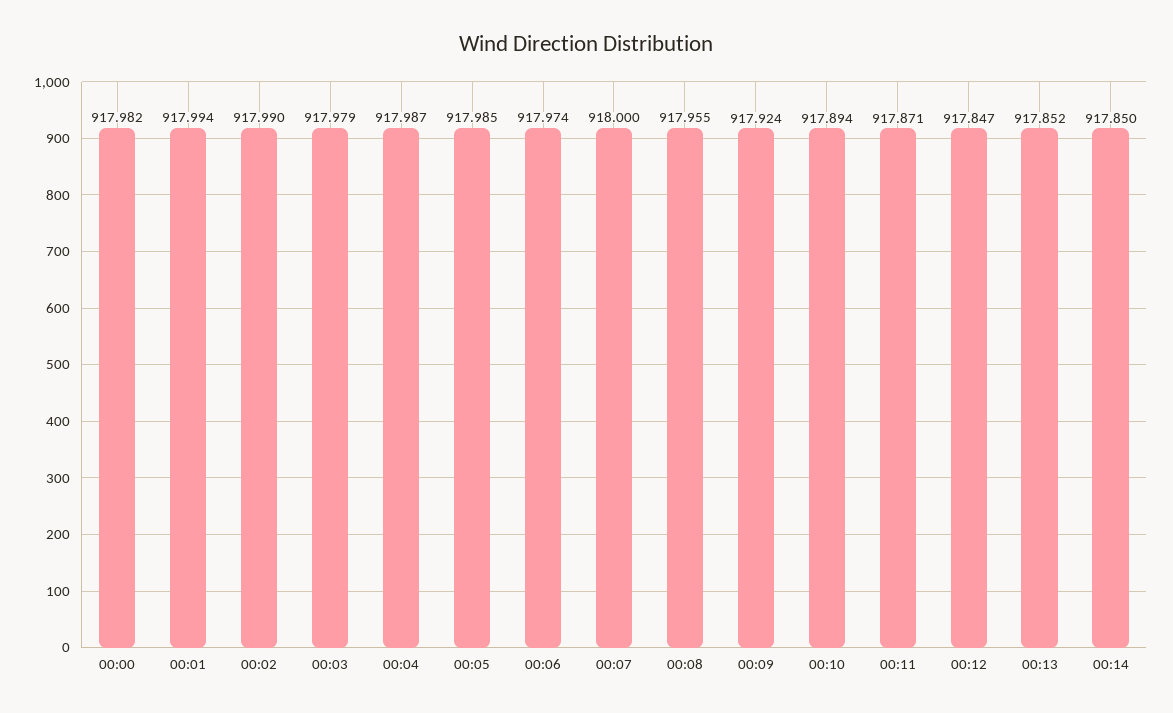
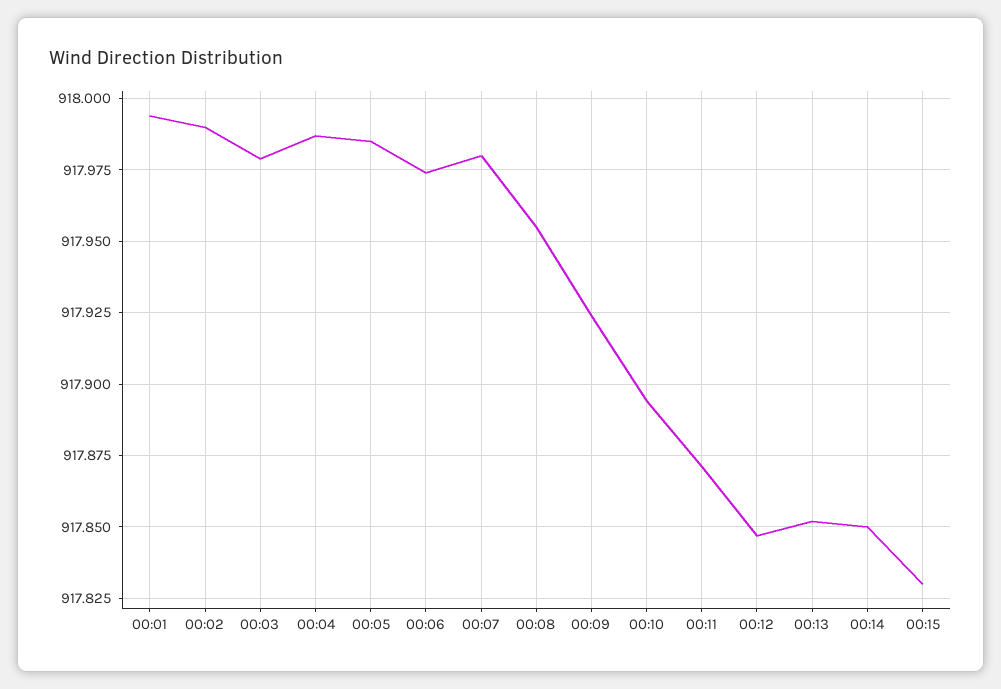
00:00: 917.982 -> none
00:07: 918 -> 917.98
00:15: none -> 917.83

